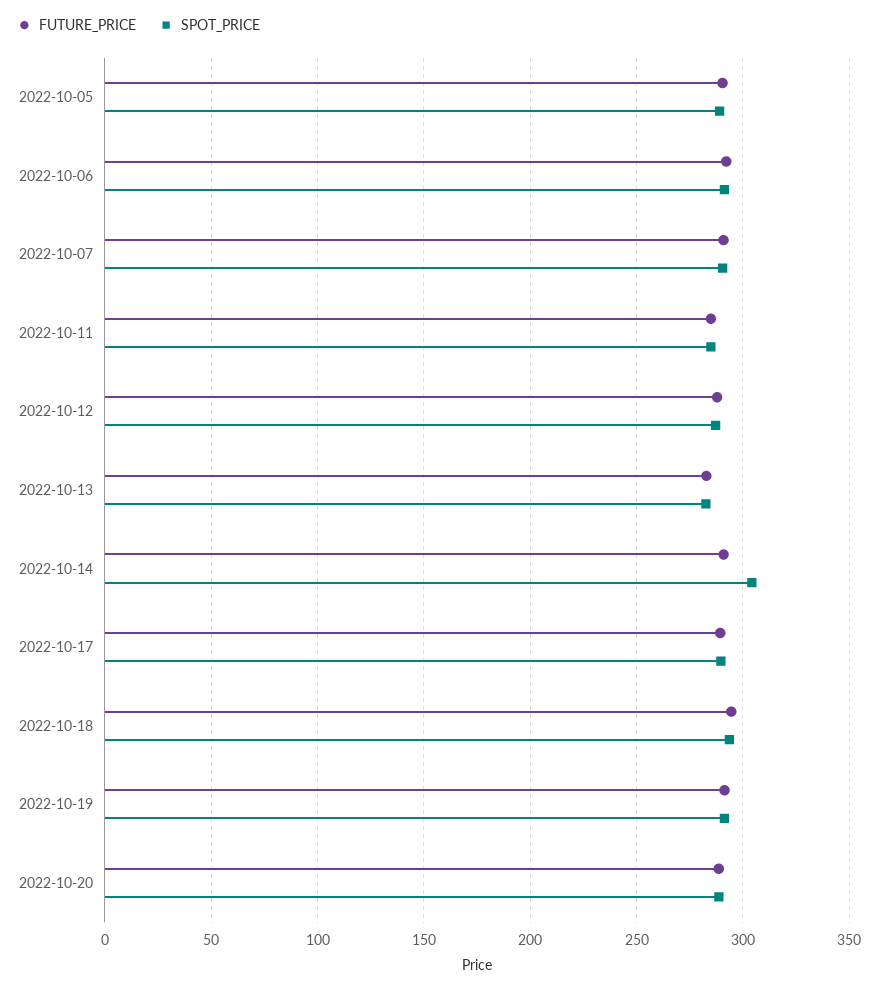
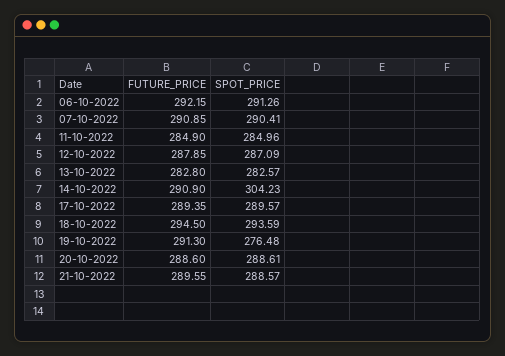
FUTURE_PRICE, 2022-10-05: 290 -> none
SPOT_PRICE, 2022-10-05: 290 -> none
SPOT_PRICE, 2022-10-19: 290 -> 276.48
FUTURE_PRICE, 21-10-2022: none -> 289.55
SPOT_PRICE, 21-10-2022: none -> 288.57

